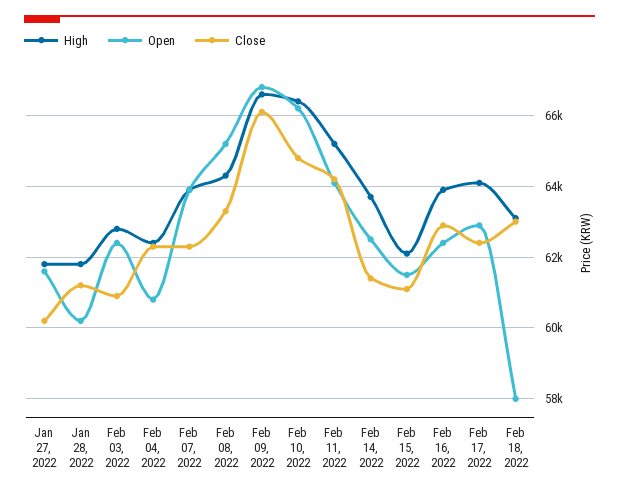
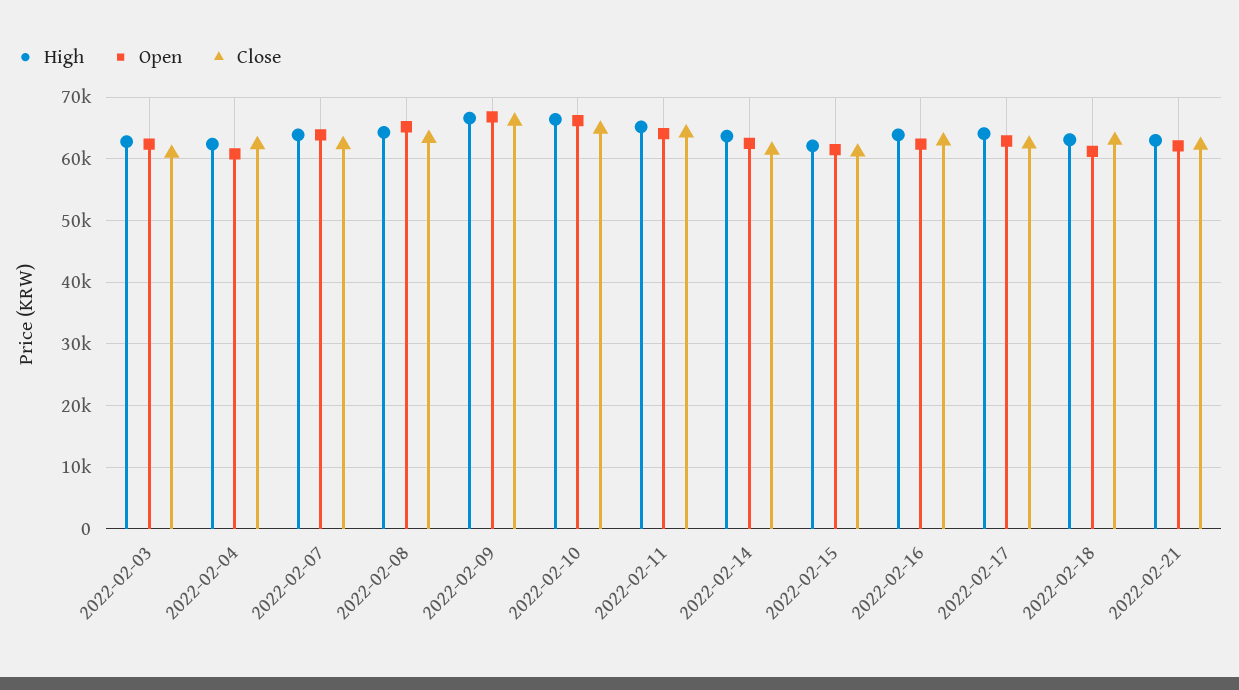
High, Jan 27, 2022: 61800 -> none
Open, Jan 27, 2022: 61600 -> none
Close, Jan 27, 2022: 60200 -> none
High, Jan 28, 2022: 61800 -> none
Open, Jan 28, 2022: 60200 -> none
Close, Jan 28, 2022: 61200 -> none
Open, Feb 18, 2022: 58000 -> 61000
High, 2022-02-21: none -> 63000
Open, 2022-02-21: none -> 62000
Close, 2022-02-21: none -> 62000

